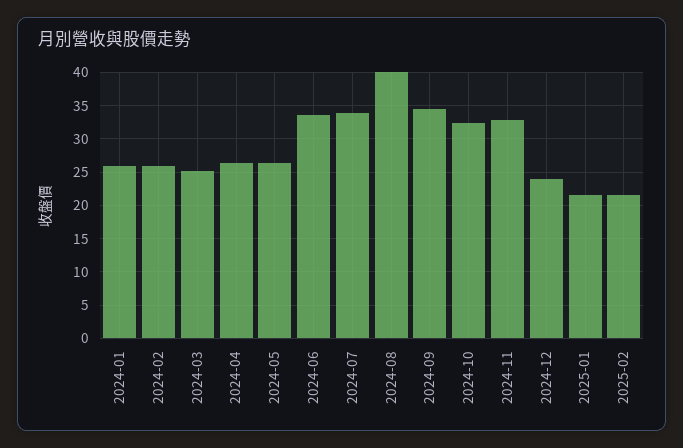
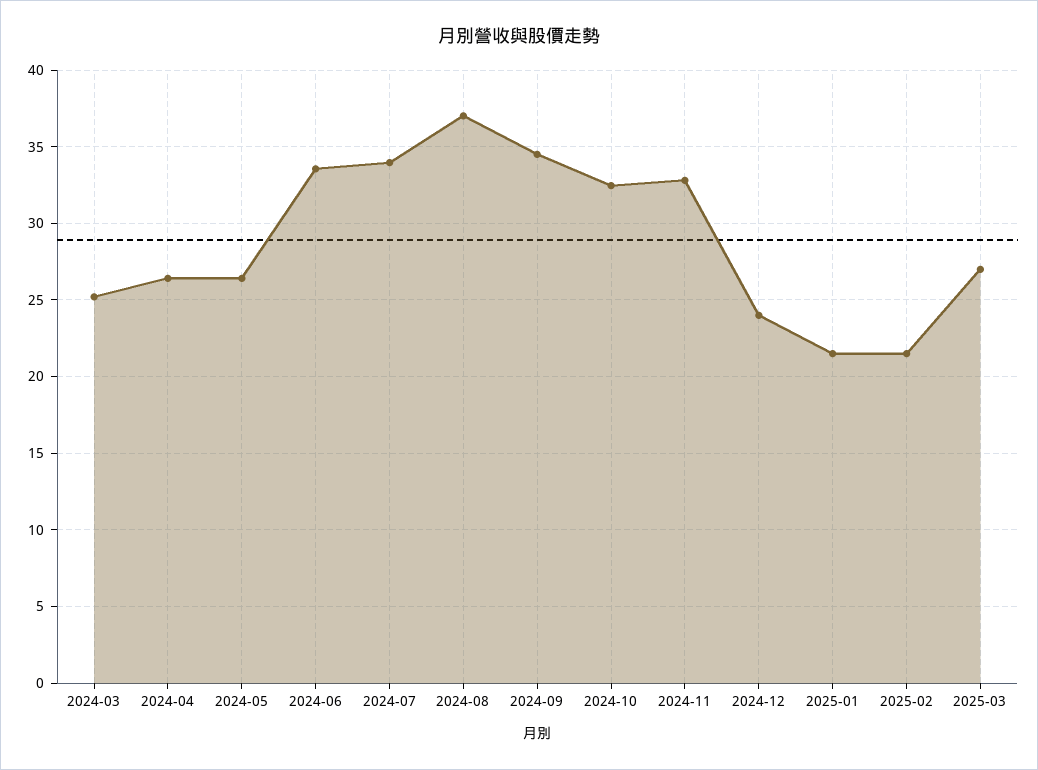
2024-01: 26 -> none
2024-02: 26 -> none
2024-08: 40 -> 37
2025-03: none -> 27

